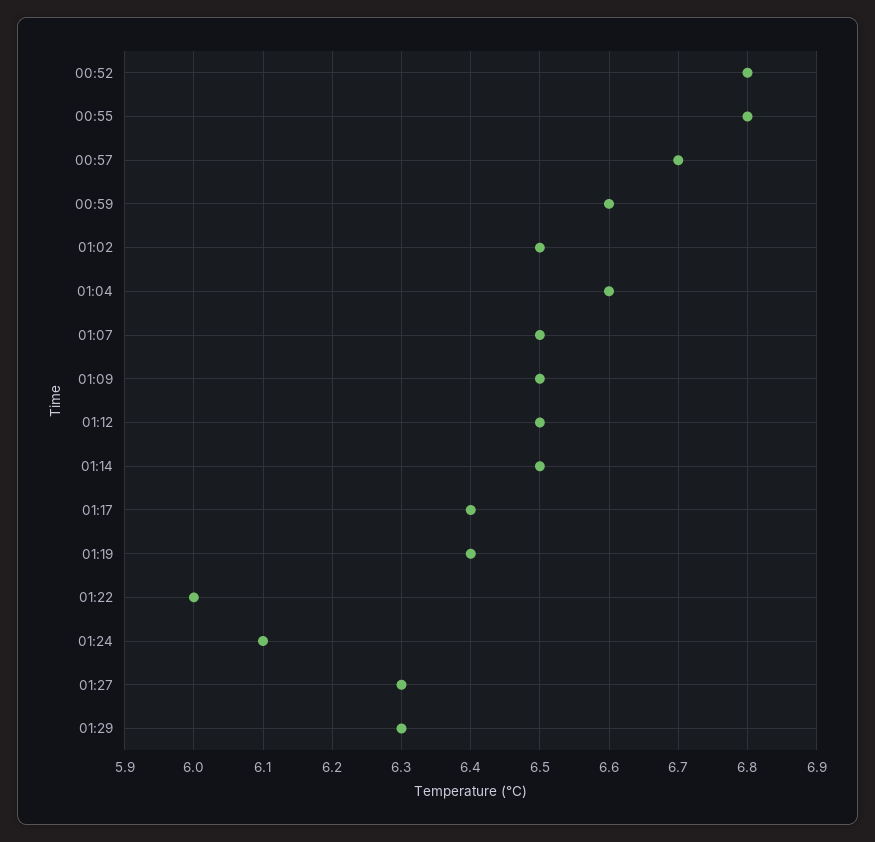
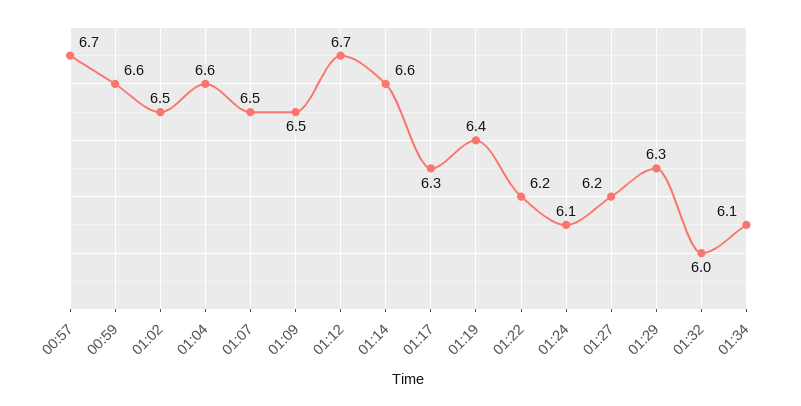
00:52: 6.8 -> none
00:55: 6.8 -> none
01:12: 6.5 -> 6.7
01:14: 6.5 -> 6.6
01:17: 6.4 -> 6.3
01:22: 6 -> 6.2
01:27: 6.3 -> 6.2
01:32: none -> 6
01:34: none -> 6.1

